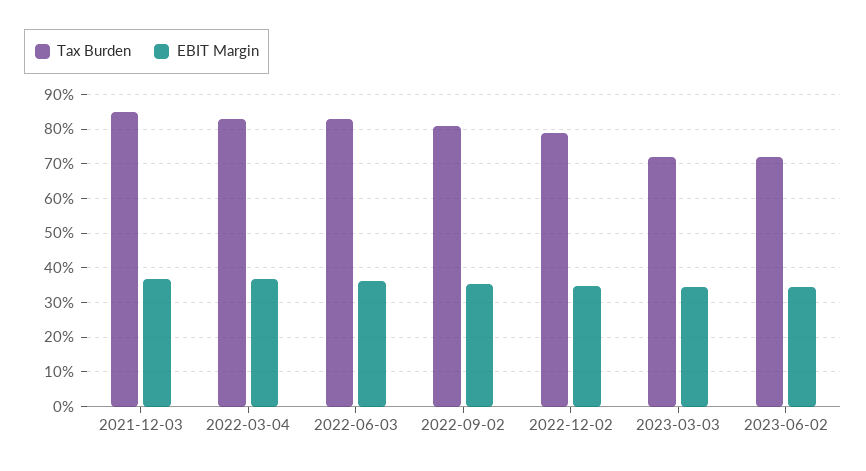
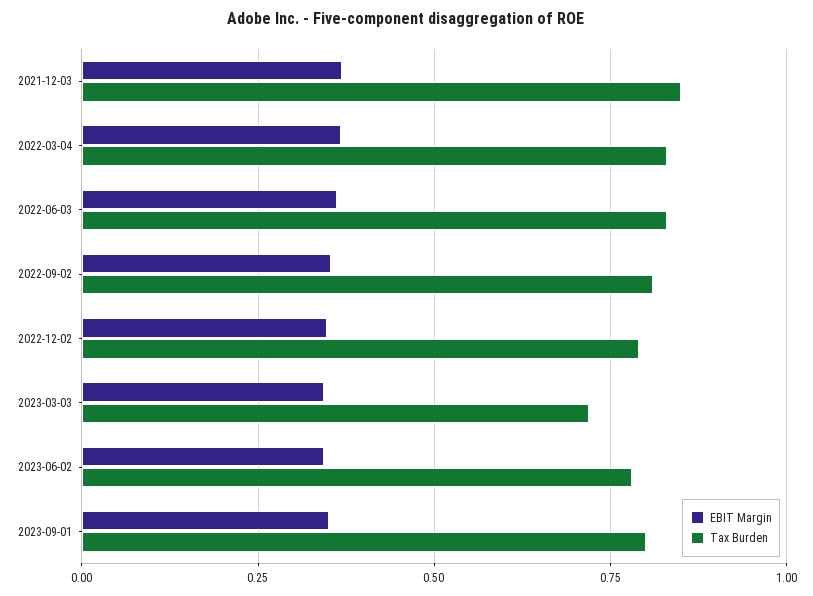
Tax Burden, 2023-06-02: 0.72 -> 0.775
EBIT Margin, 2023-09-01: none -> 0.35
Tax Burden, 2023-09-01: none -> 0.8

